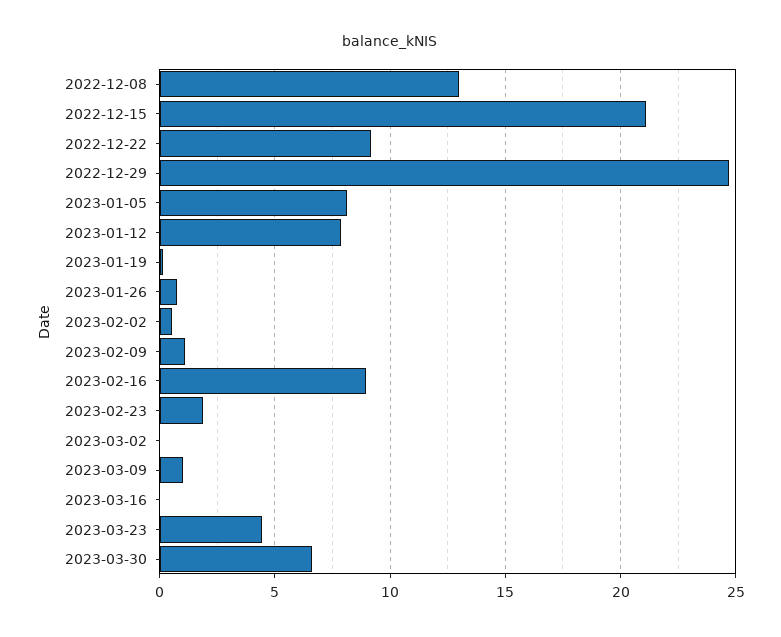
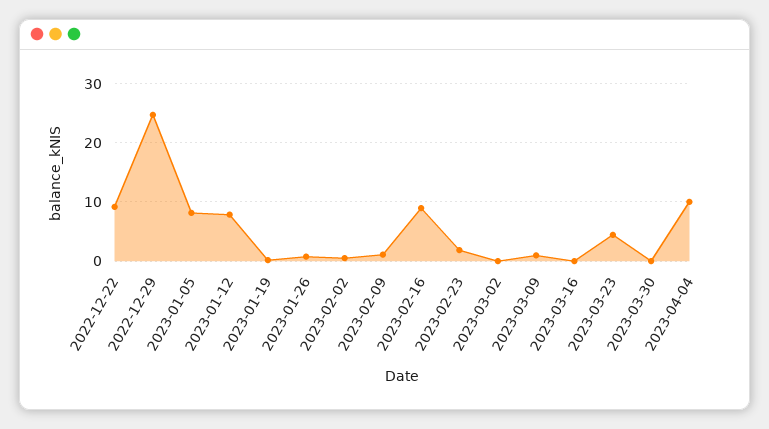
2022-12-08: 13 -> none
2022-12-15: 21 -> none
2023-03-30: 6.5 -> 0
2023-04-04: none -> 10

